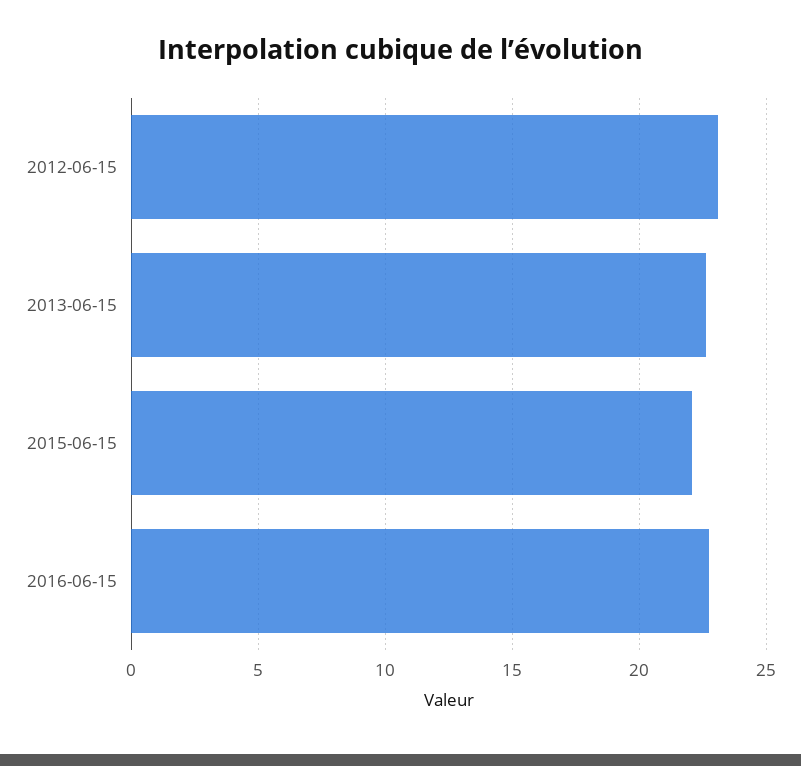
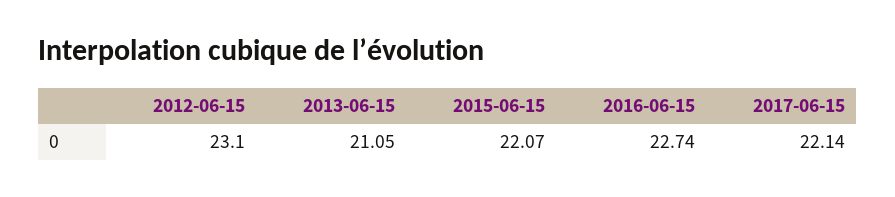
2013-06-15: 22.5 -> 21.05
2017-06-15: none -> 22.14

